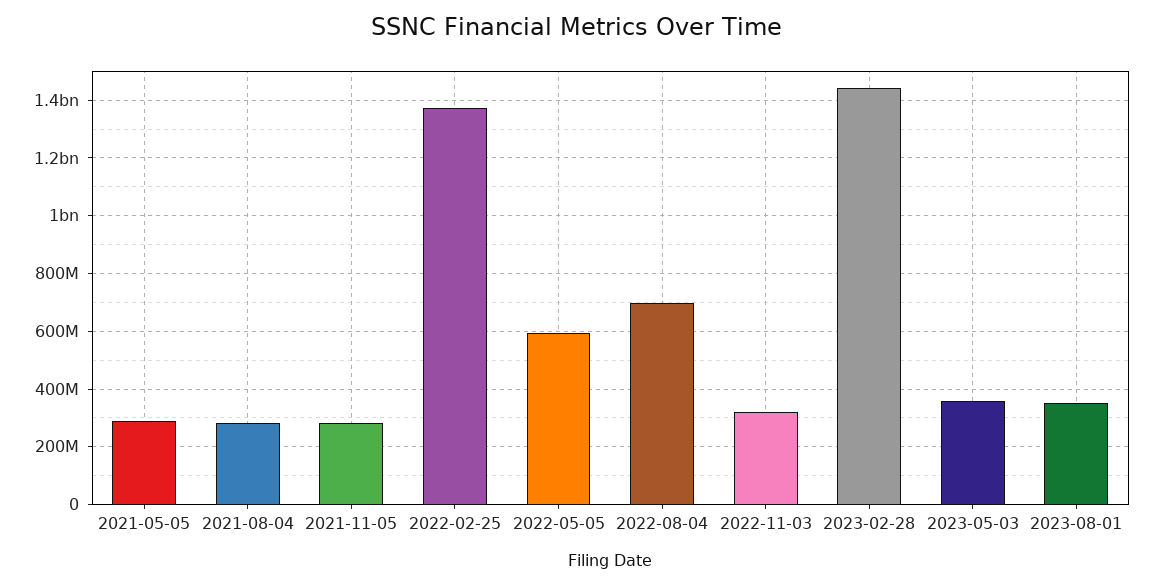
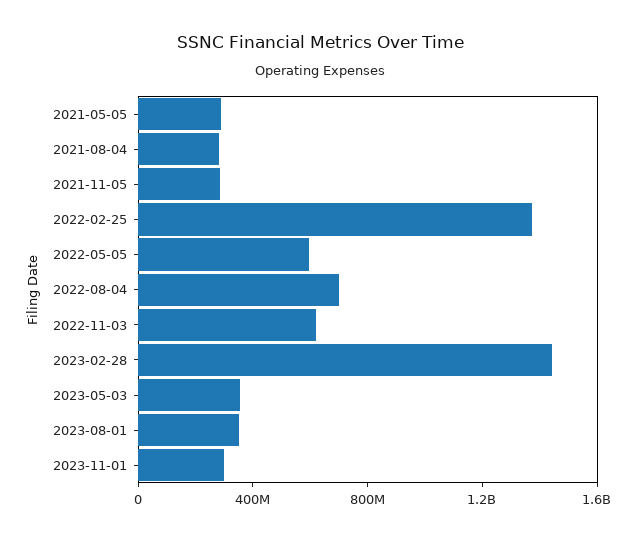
2022-11-03: 325000000 -> 600000000
2023-11-01: none -> 300000000

